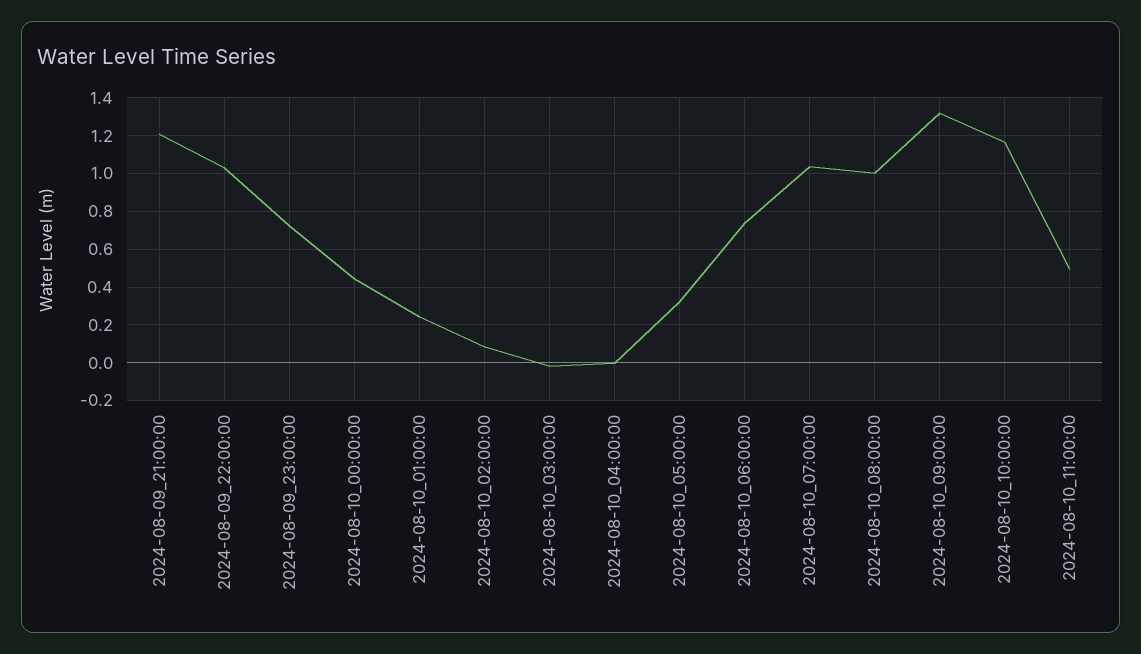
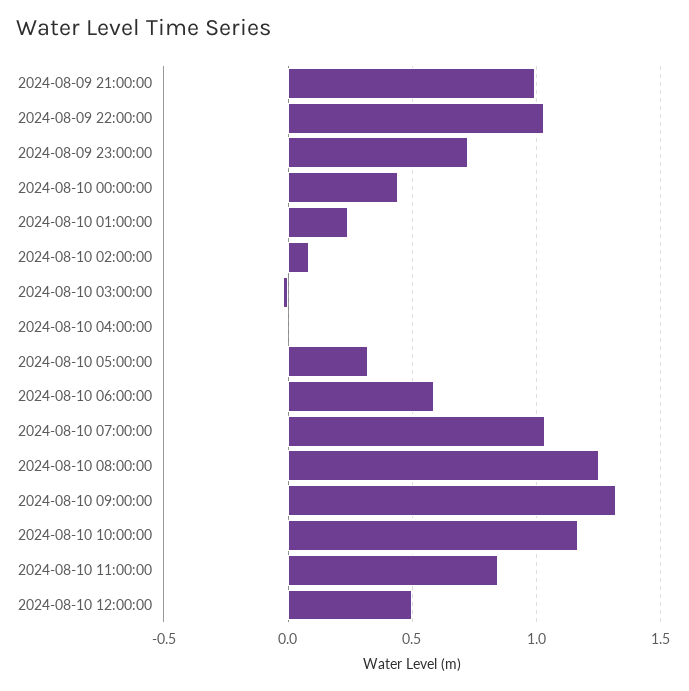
2024-08-09_21:00:00: 1.2 -> 1
2024-08-10_06:00:00: 0.75 -> 0.6
2024-08-10_08:00:00: 1 -> 1.25
2024-08-10_11:00:00: 0.5 -> 0.85
2024-08-10 12:00:00: none -> 0.5

